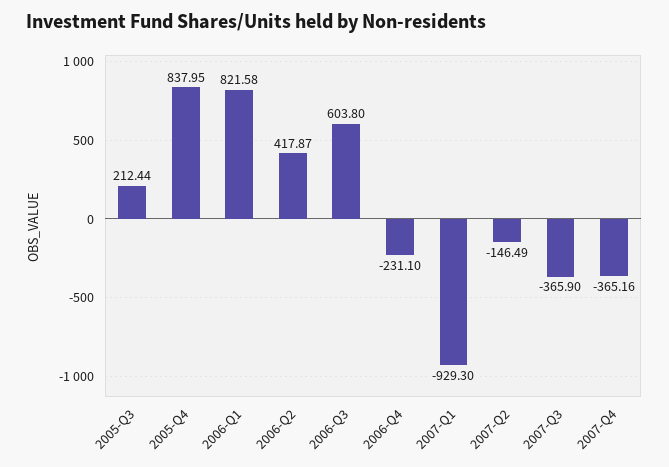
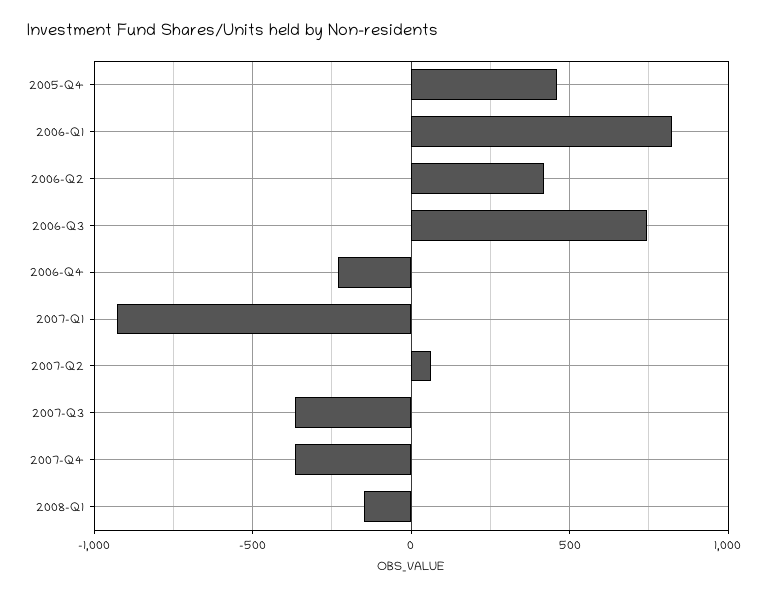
2005-Q3: 212.44 -> none
2005-Q4: 837.95 -> 450
2006-Q3: 603.8 -> 750
2007-Q2: -146.49 -> 50
2008-Q1: none -> -150

